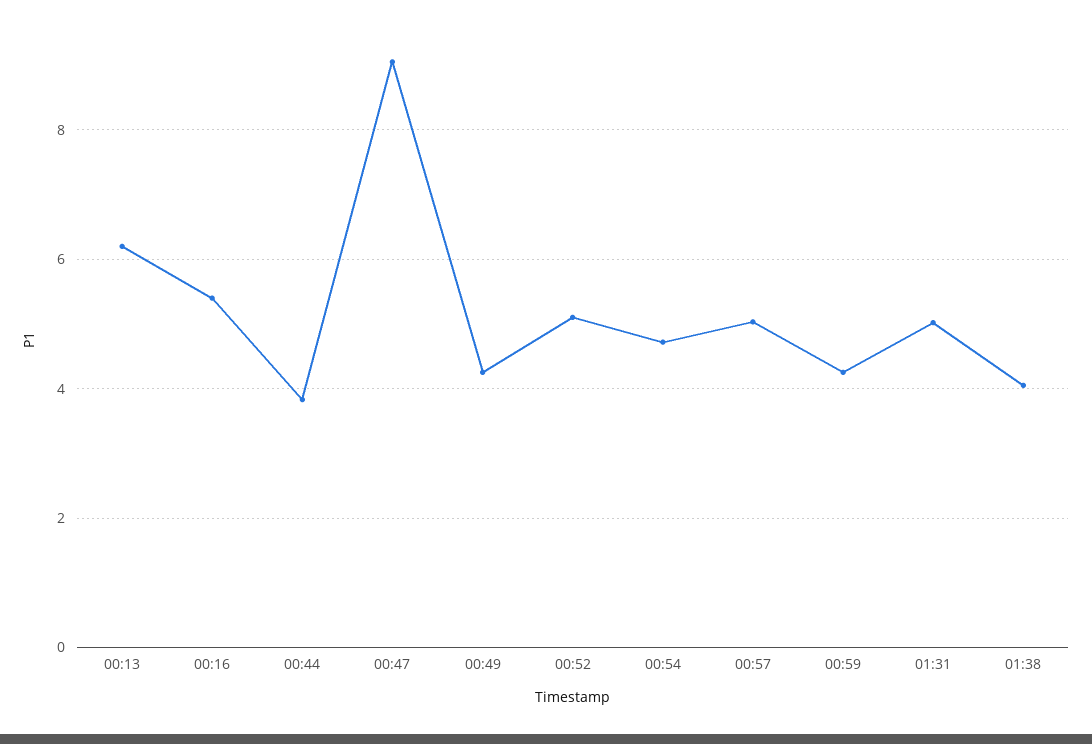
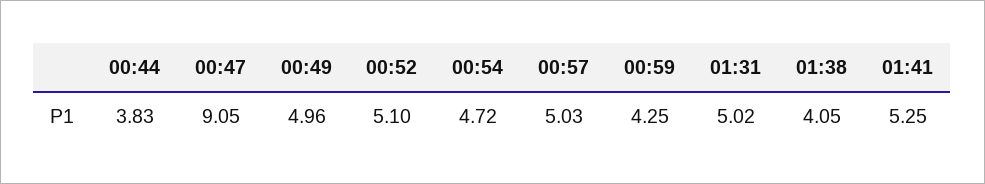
00:13: 6.2 -> none
00:16: 5.4 -> none
00:49: 4.2 -> 4.96
01:41: none -> 5.25

